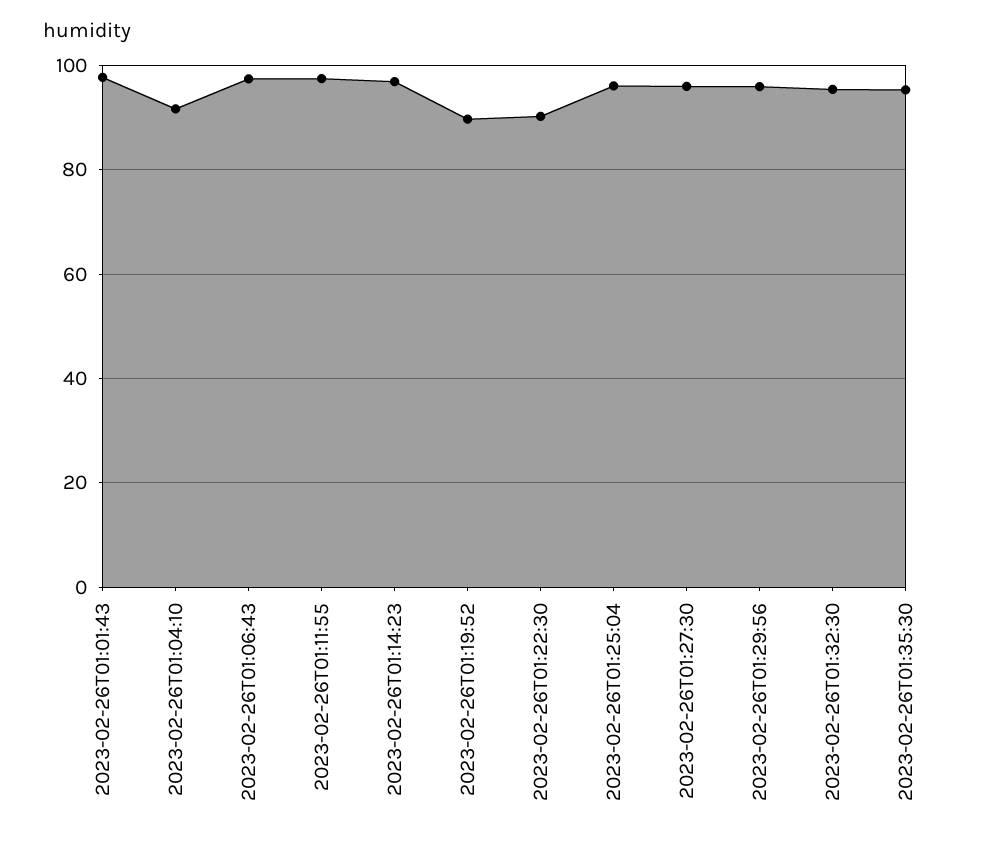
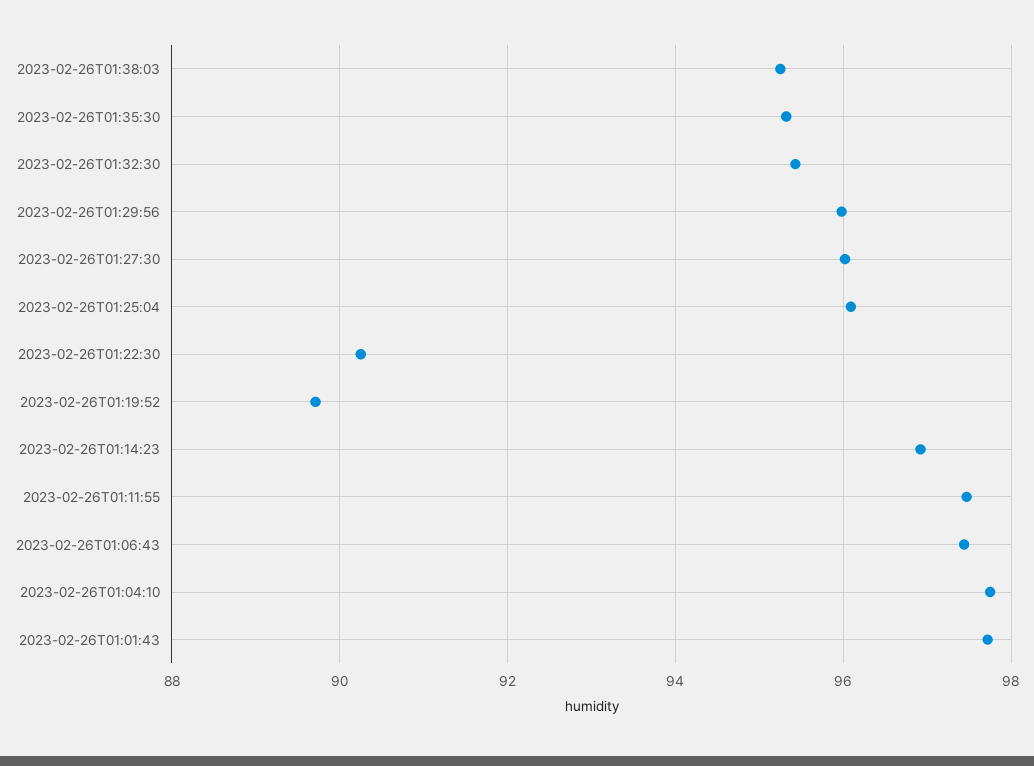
2023-02-26T01:04:10: 92 -> 97.8
2023-02-26T01:38:03: none -> 95.2

